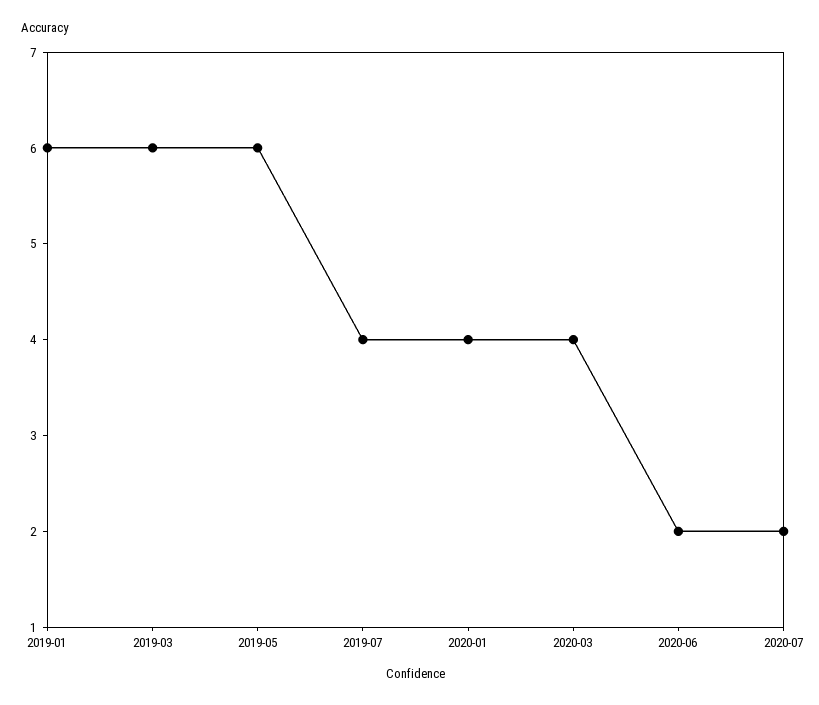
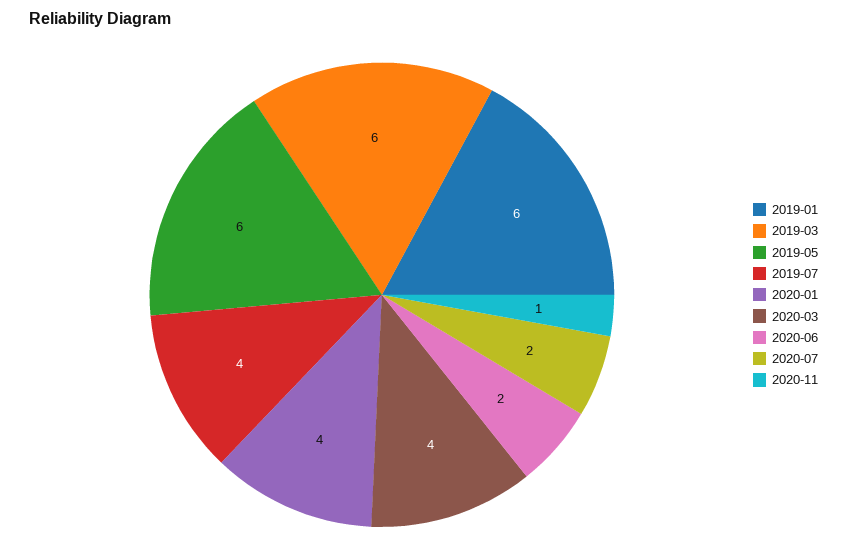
2020-11: none -> 1

